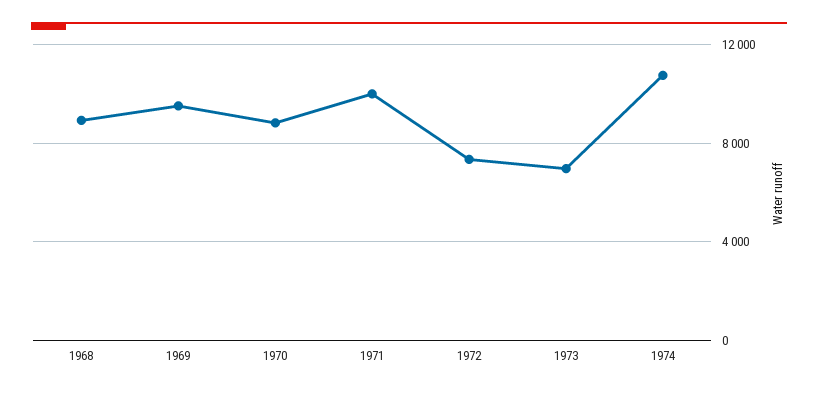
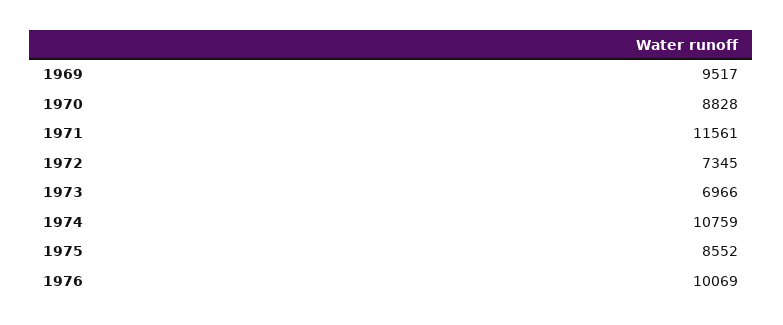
1968: 9000 -> none
1971: 10000 -> 11561
1975: none -> 8552
1976: none -> 10069

